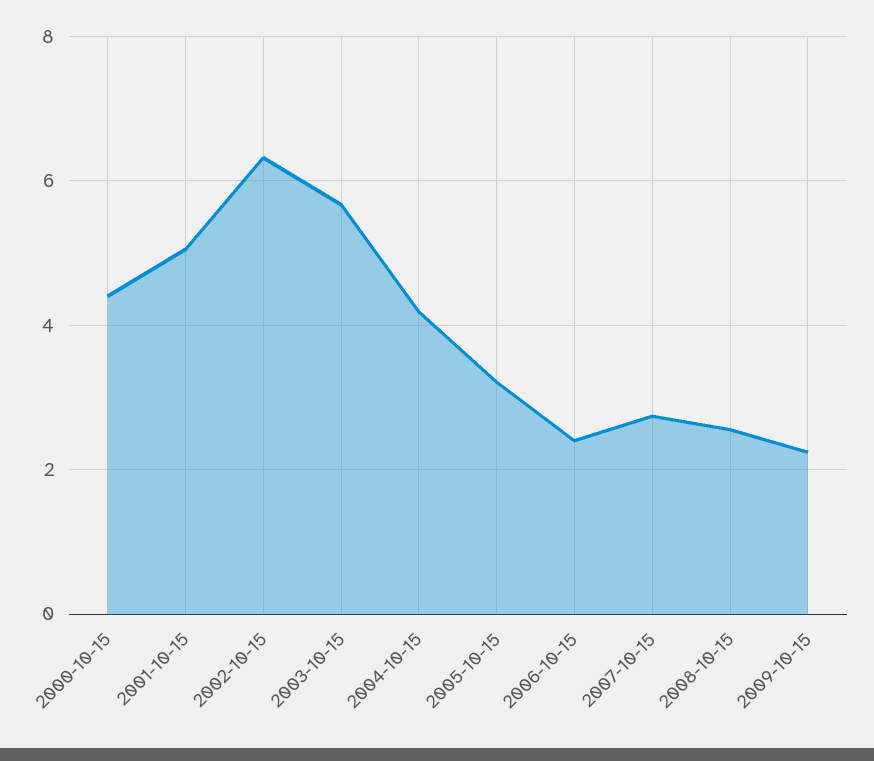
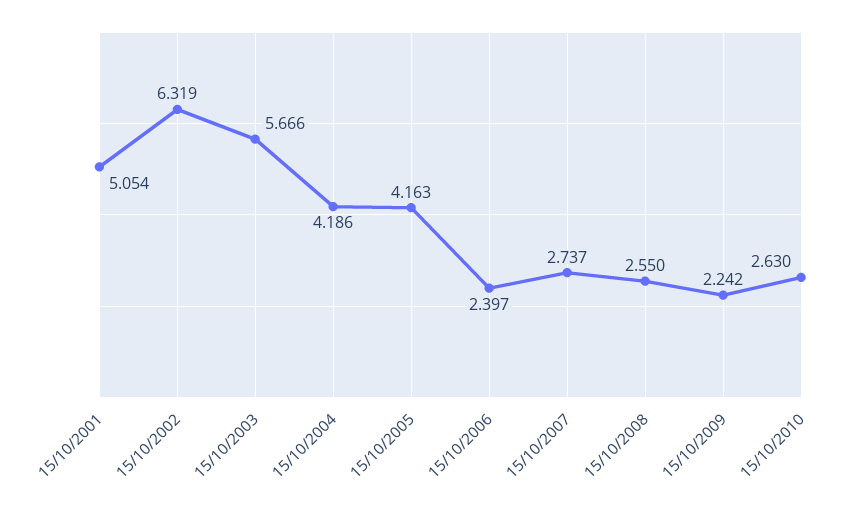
2000-10-15: 4.4 -> none
2005-10-15: 3.2 -> 4.163
15/10/2010: none -> 2.63

